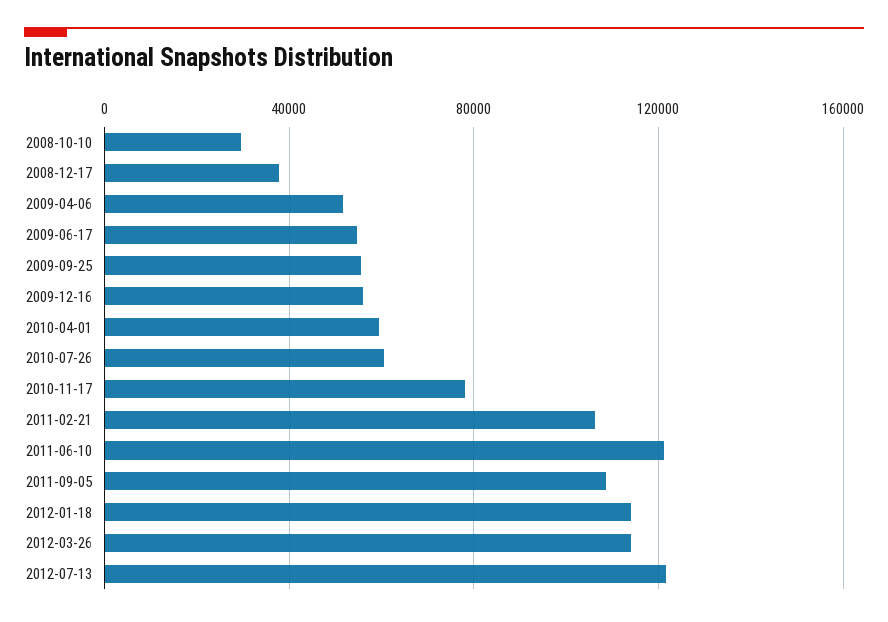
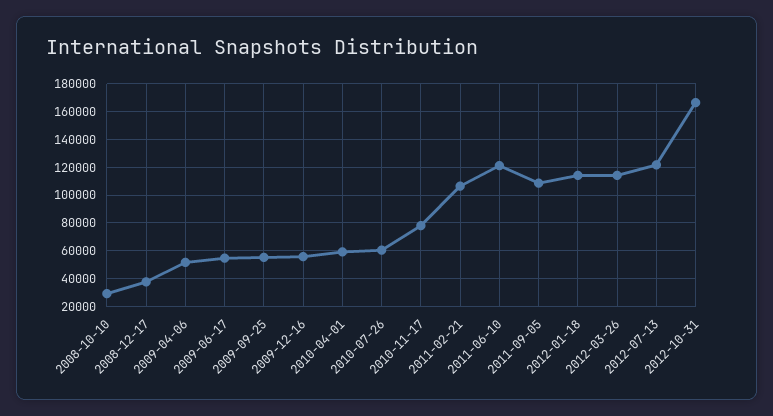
2012-10-31: none -> 165000

